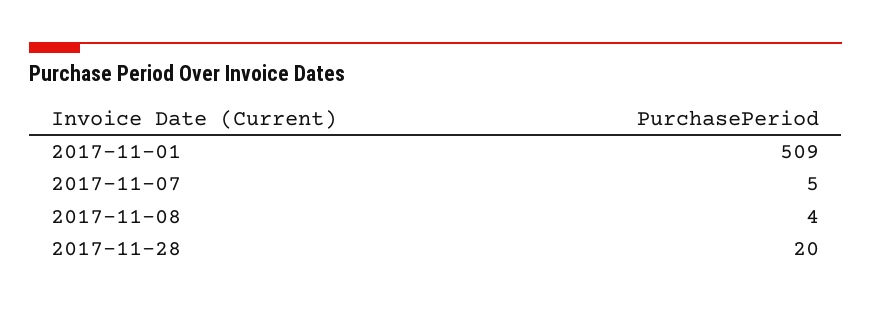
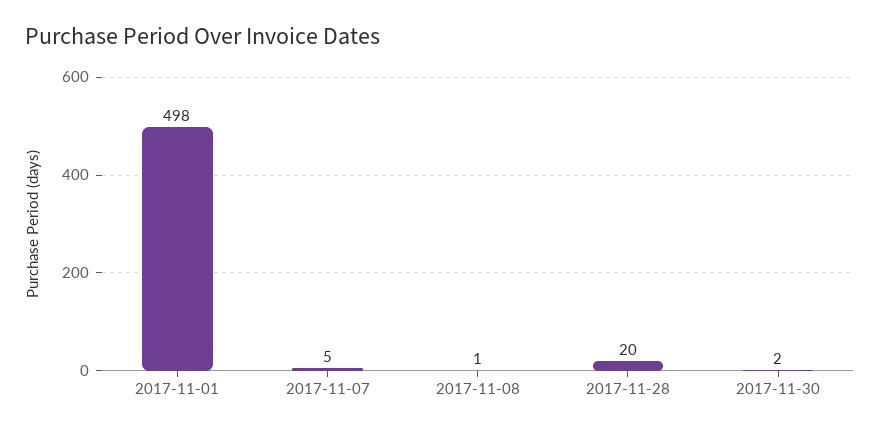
2017-11-01: 509 -> 498
2017-11-08: 4 -> 1
2017-11-30: none -> 2

